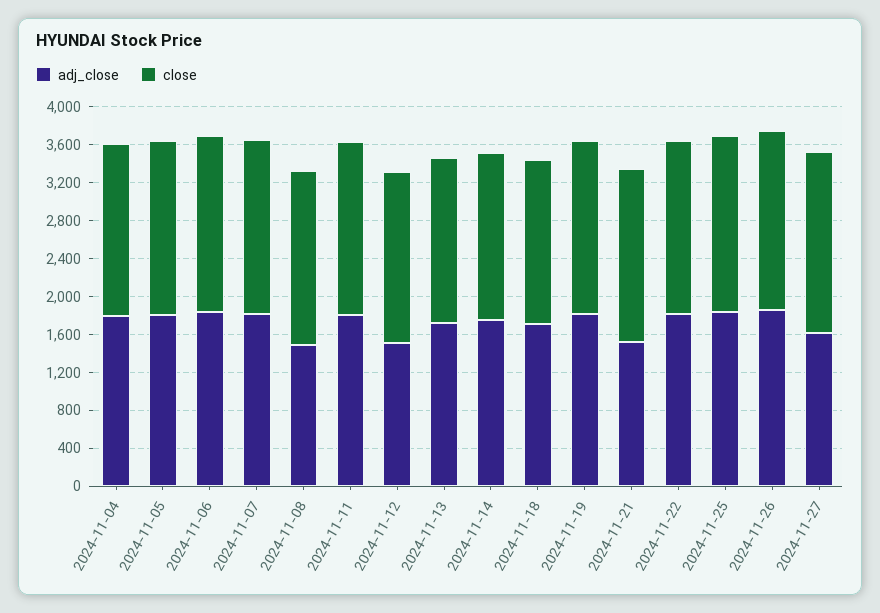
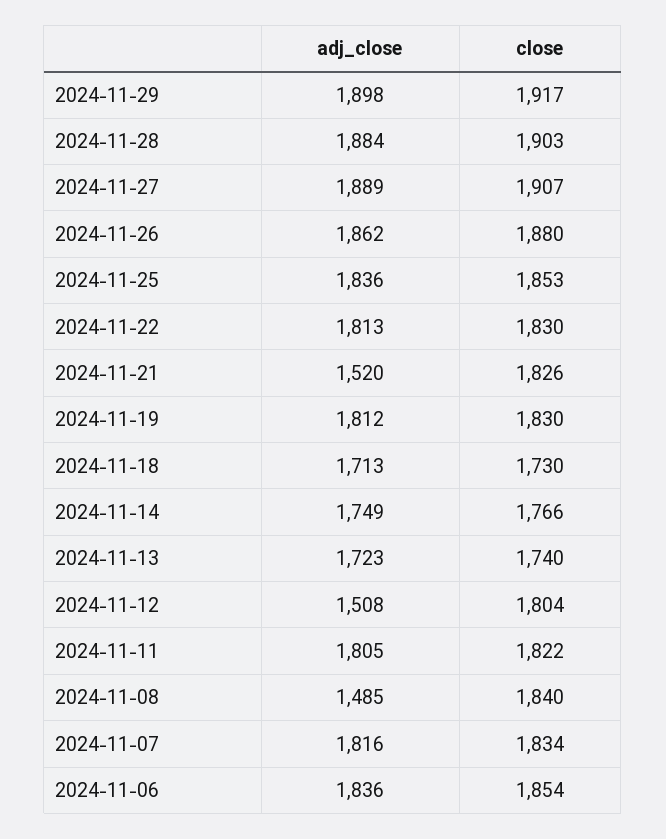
adj_close, 2024-11-04: 1800 -> none
close, 2024-11-04: 1800 -> none
adj_close, 2024-11-05: 1800 -> none
close, 2024-11-05: 1800 -> none
adj_close, 2024-11-27: 1600 -> 1889
adj_close, 2024-11-29: none -> 1898
close, 2024-11-29: none -> 1917
adj_close, 2024-11-28: none -> 1884
close, 2024-11-28: none -> 1903

